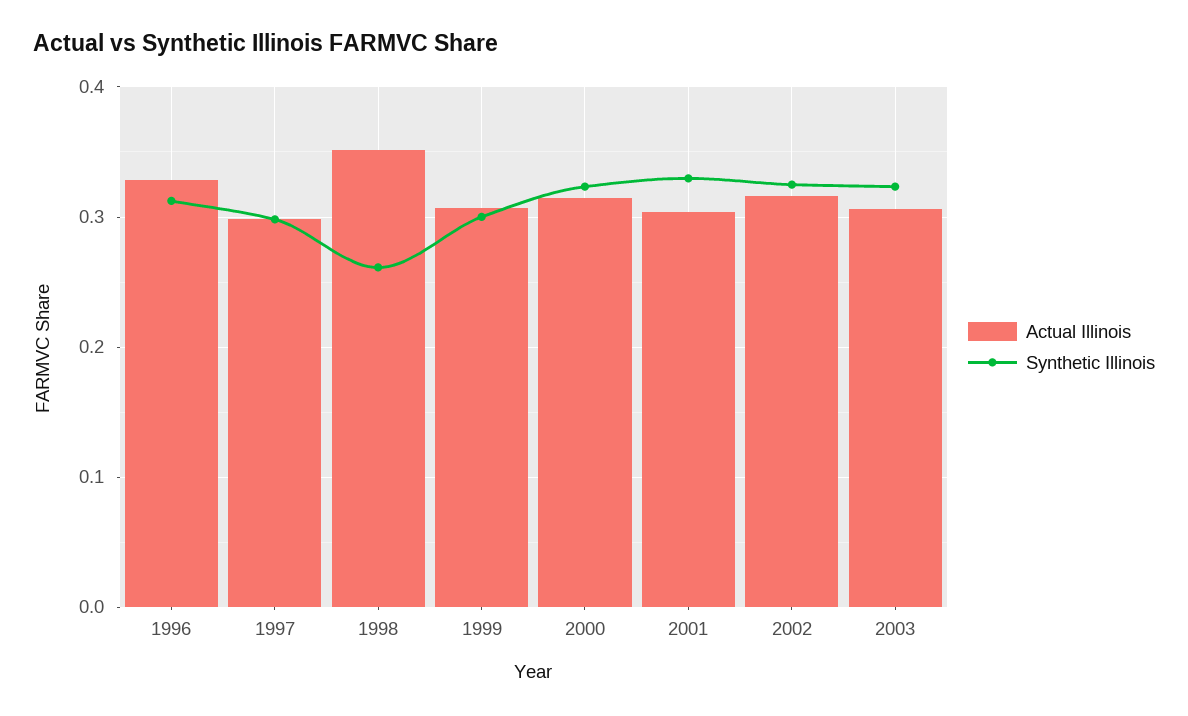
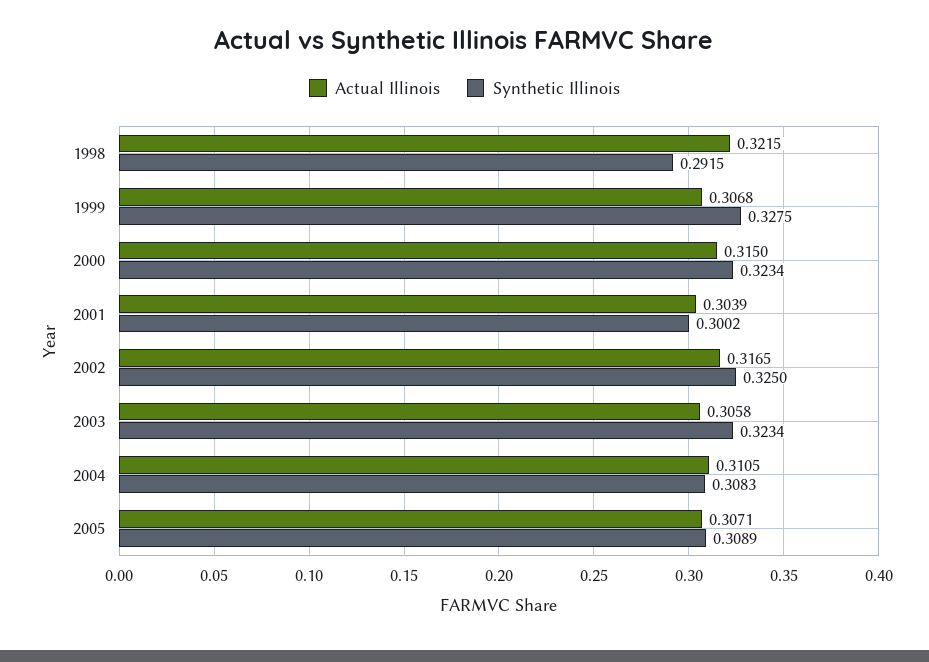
Actual Illinois, 1996: 0.33 -> none
Synthetic Illinois, 1996: 0.31 -> none
Actual Illinois, 1997: 0.3 -> none
Synthetic Illinois, 1997: 0.3 -> none
Actual Illinois, 1998: 0.35 -> 0.3215
Synthetic Illinois, 1998: 0.26 -> 0.2915
Synthetic Illinois, 1999: 0.3 -> 0.3275
Synthetic Illinois, 2001: 0.33 -> 0.3002
Actual Illinois, 2004: none -> 0.3105
Synthetic Illinois, 2004: none -> 0.3083
Actual Illinois, 2005: none -> 0.3071
Synthetic Illinois, 2005: none -> 0.3089

